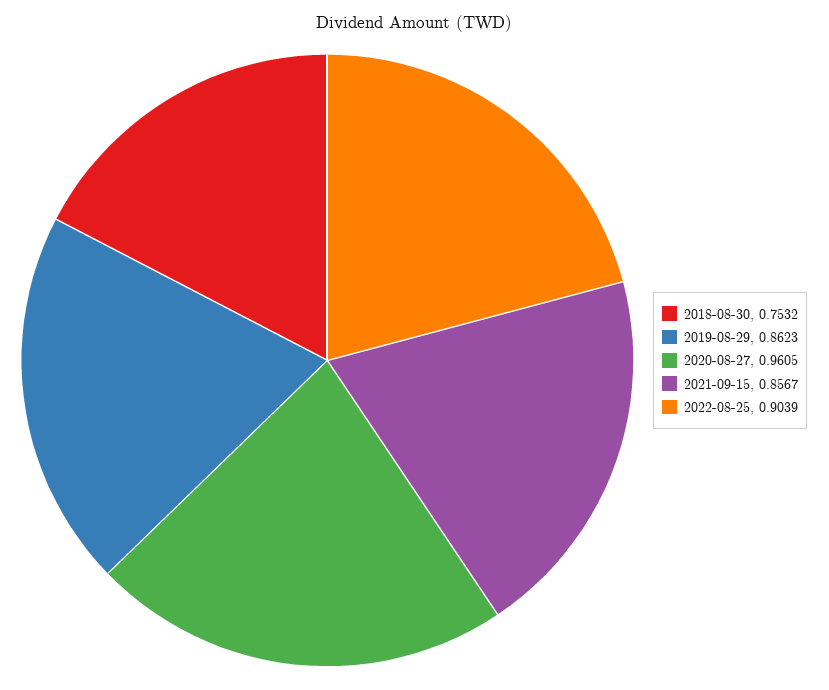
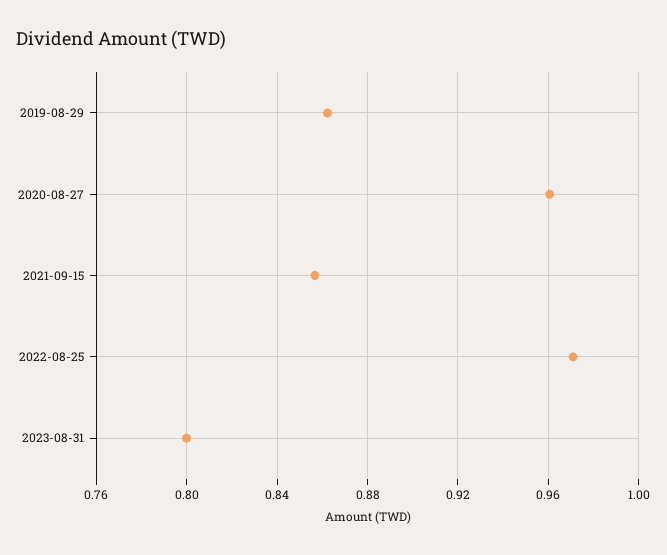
2018-08-30: 0.7532 -> none
2022-08-25: 0.9039 -> 0.97
2023-08-31: none -> 0.8

